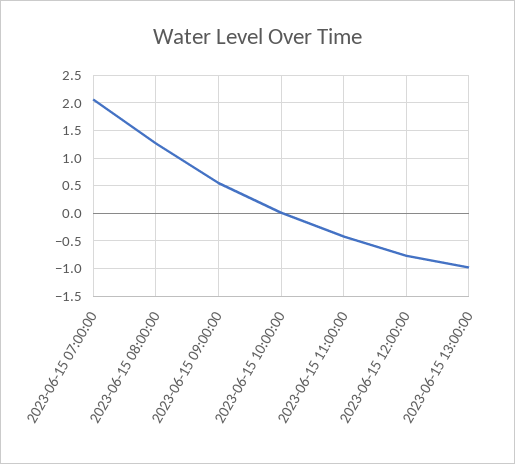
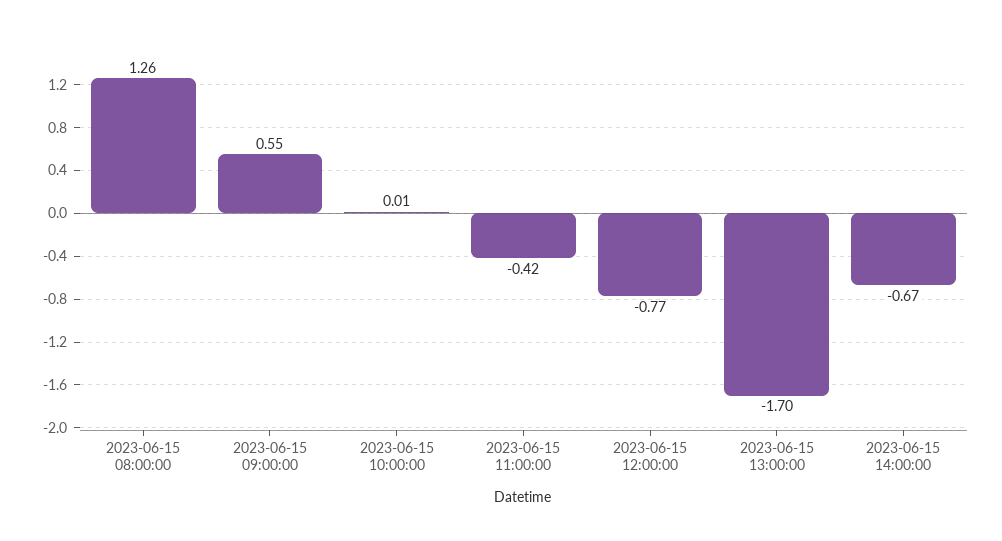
2023-06-15 07:00:00: 2 -> none
2023-06-15 13:00:00: -1 -> -1.7
2023-06-15 14:00:00: none -> -0.67

